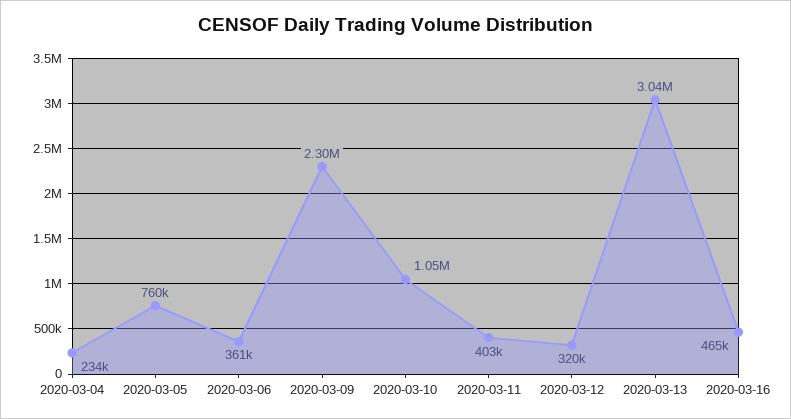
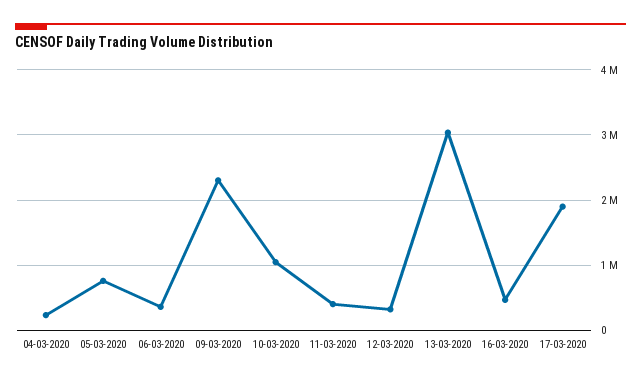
17-03-2020: none -> 1900000

